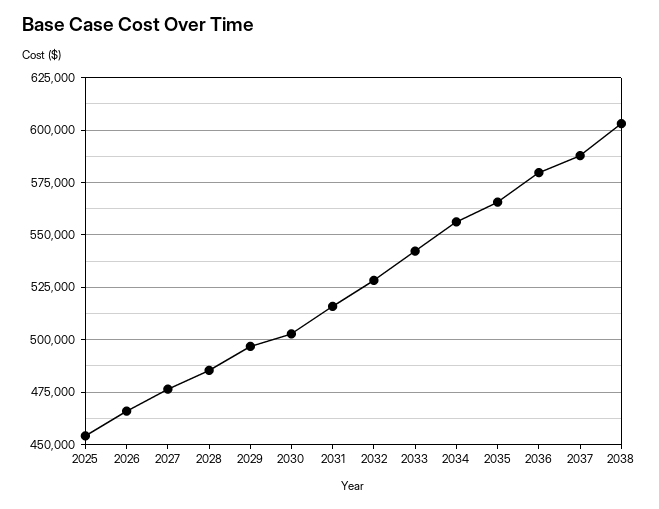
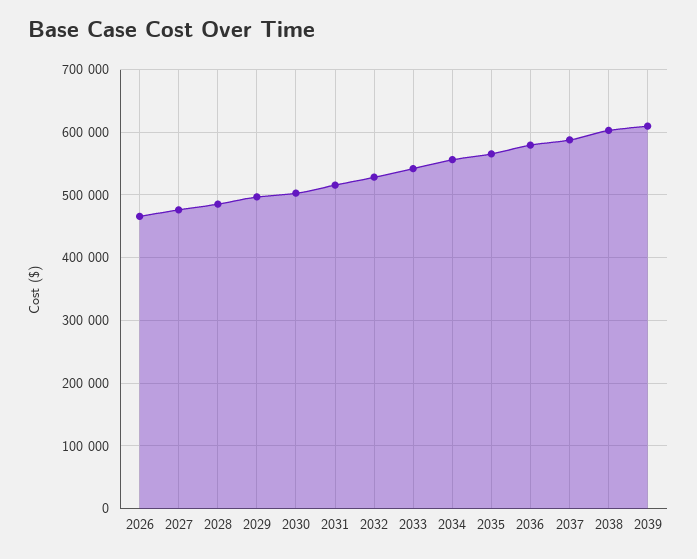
2025: 455000 -> none
2039: none -> 610000

